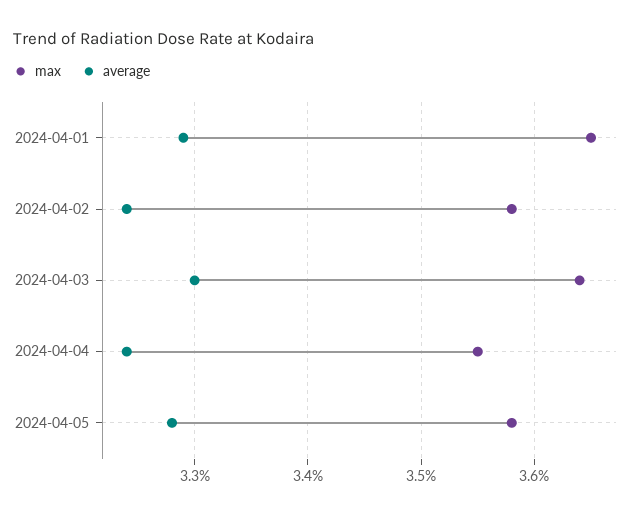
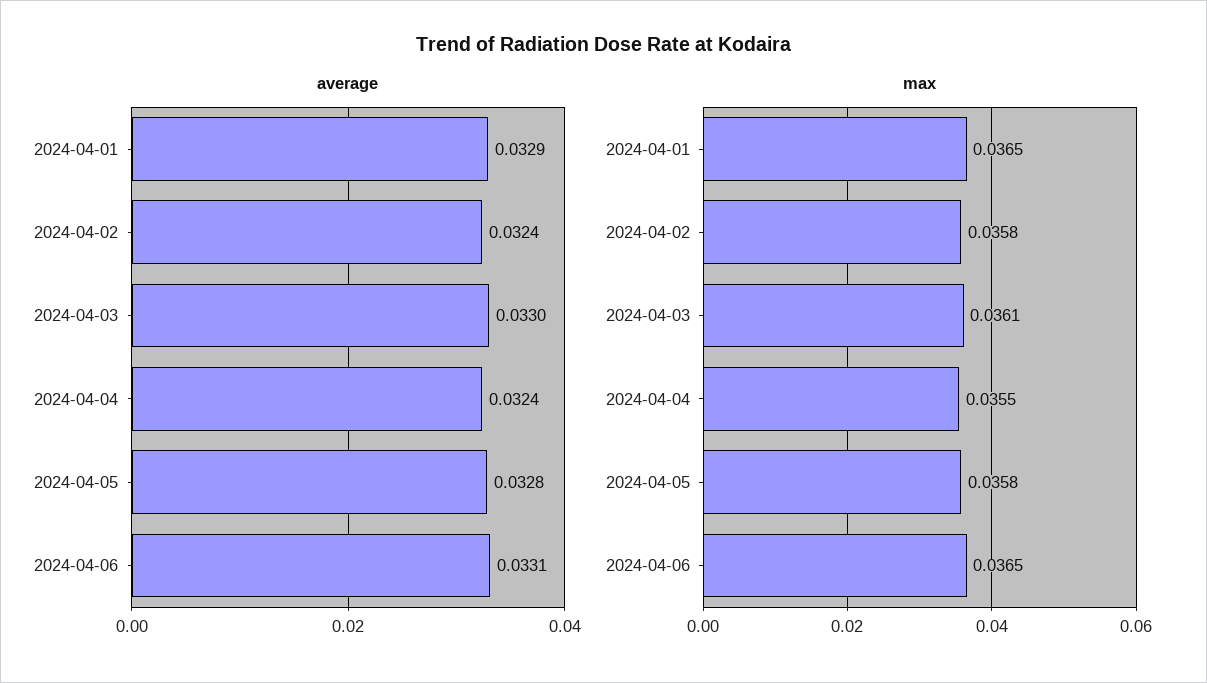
max, 2024-04-03: 0.0364 -> 0.0361
average, 2024-04-06: none -> 0.0331
max, 2024-04-06: none -> 0.0365

